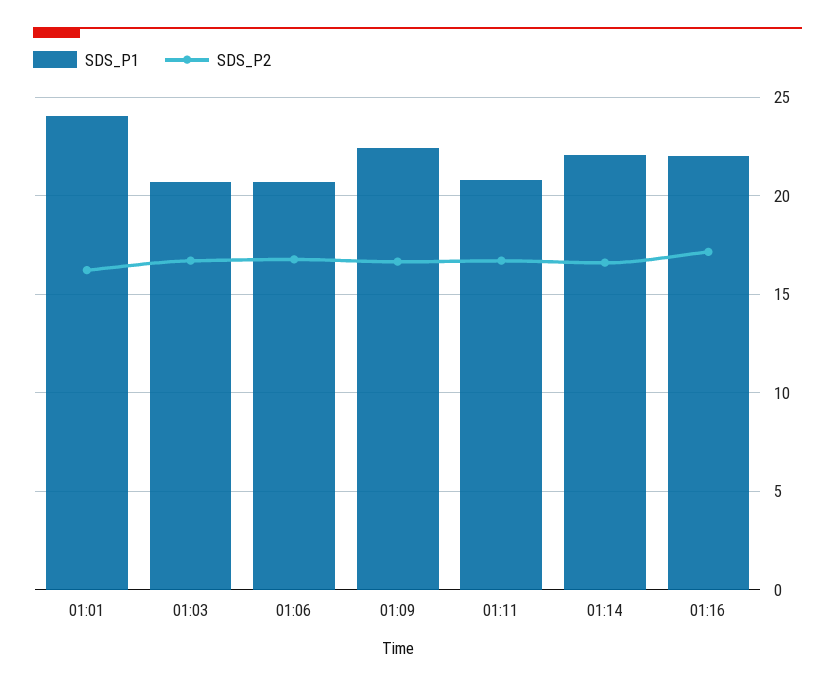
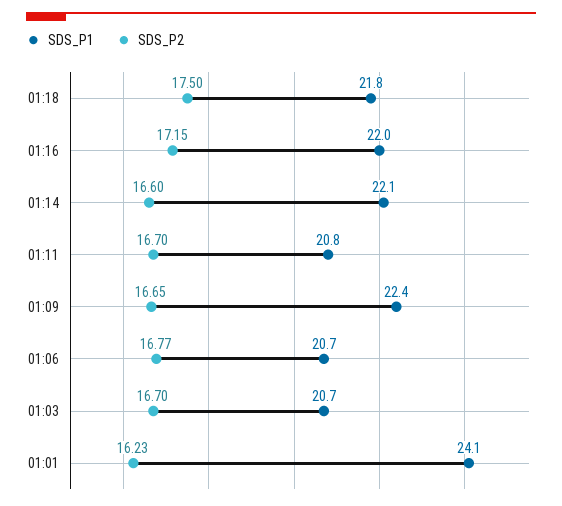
SDS_P1, 01:18: none -> 21.8
SDS_P2, 01:18: none -> 17.5

